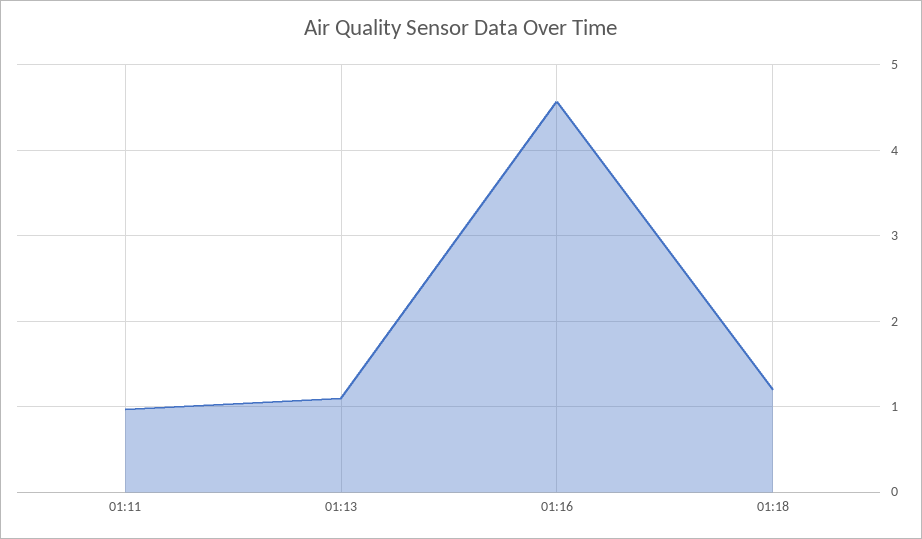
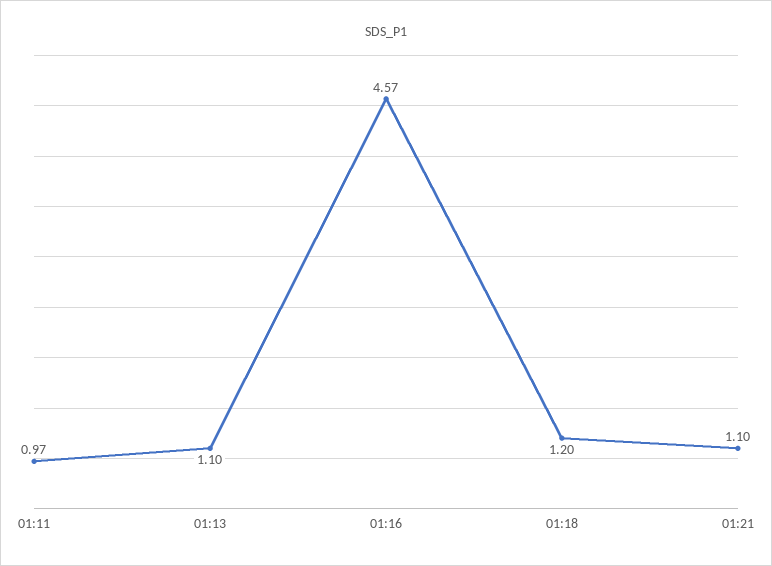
01:21: none -> 1.1

